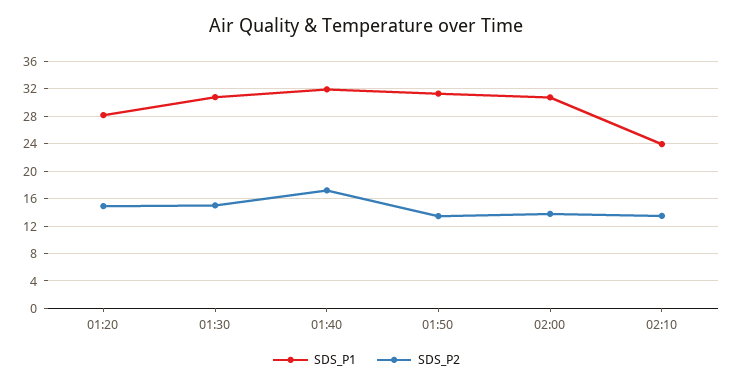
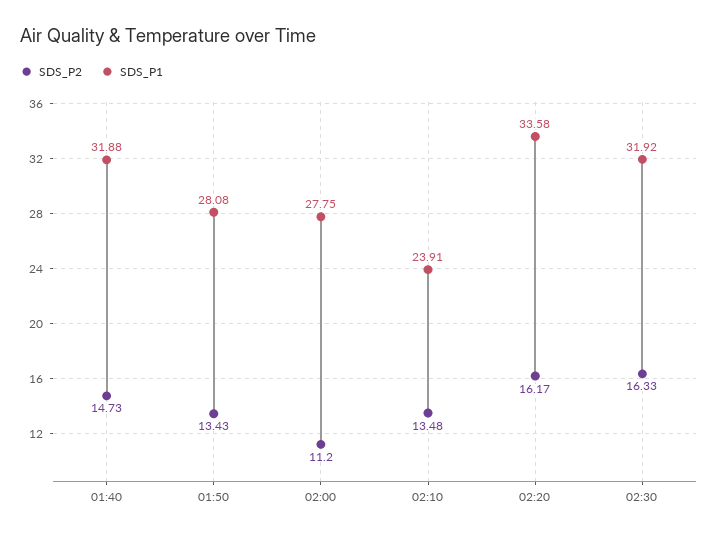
SDS_P1, 01:20: 28 -> none
SDS_P2, 01:20: 15 -> none
SDS_P1, 01:30: 31 -> none
SDS_P2, 01:30: 15 -> none
SDS_P2, 01:40: 17 -> 14.73
SDS_P1, 01:50: 31 -> 28.08
SDS_P1, 02:00: 31 -> 27.75
SDS_P2, 02:00: 14 -> 11.2
SDS_P2, 02:20: none -> 16.17
SDS_P1, 02:20: none -> 33.58
SDS_P2, 02:30: none -> 16.33
SDS_P1, 02:30: none -> 31.92

